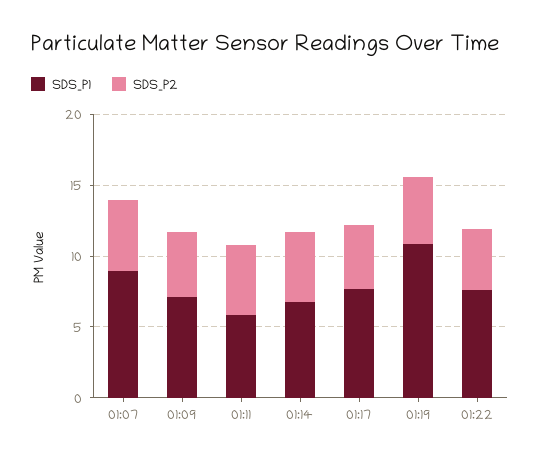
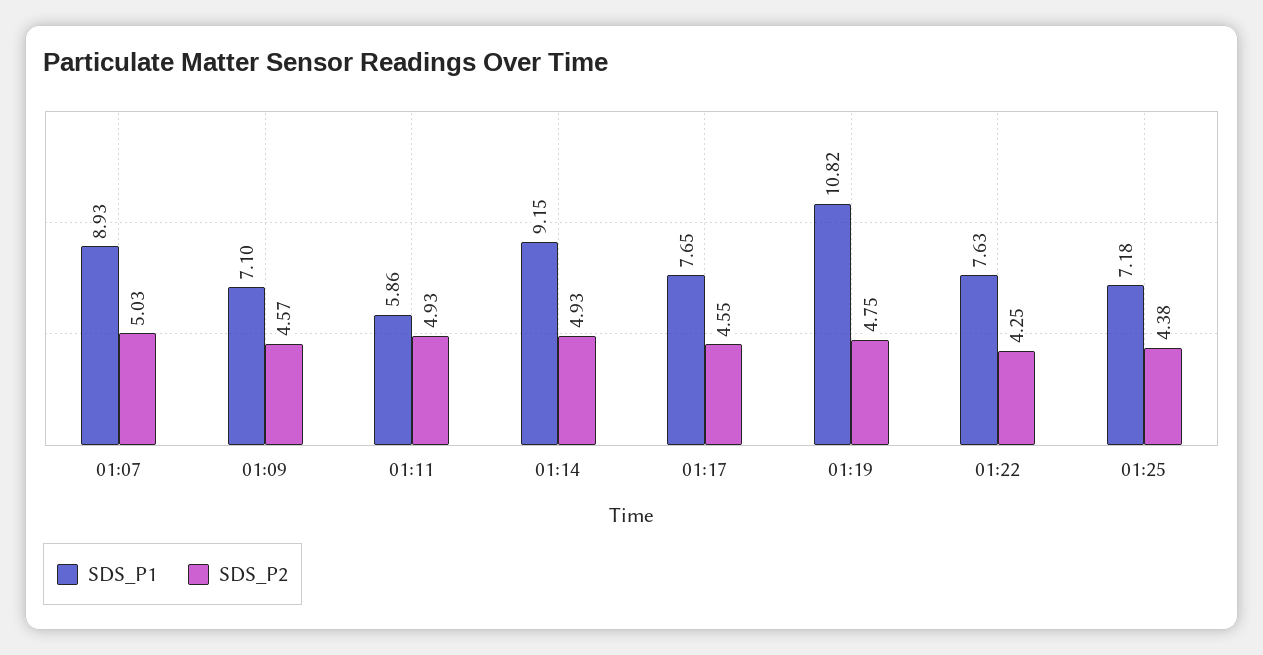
SDS_P1, 01:14: 7 -> 9.15
SDS_P1, 01:25: none -> 7.18
SDS_P2, 01:25: none -> 4.38

